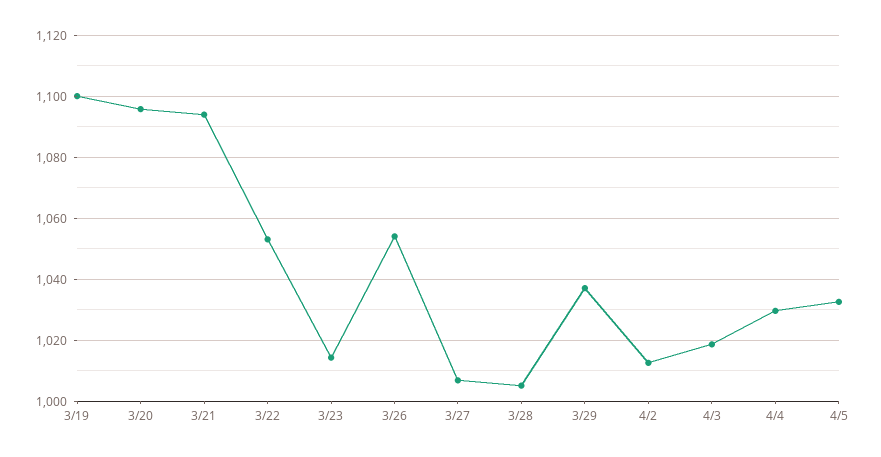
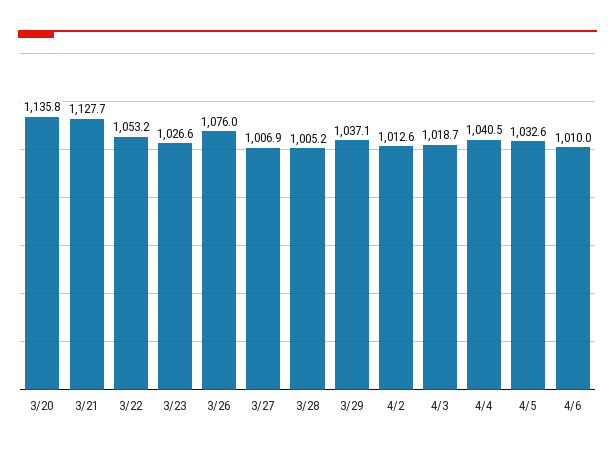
3/19: 1100 -> none
3/20: 1096 -> 1135.8
3/21: 1094 -> 1127.7
3/23: 1014 -> 1026.6
3/26: 1054 -> 1076
4/4: 1030 -> 1040.5
4/6: none -> 1010

